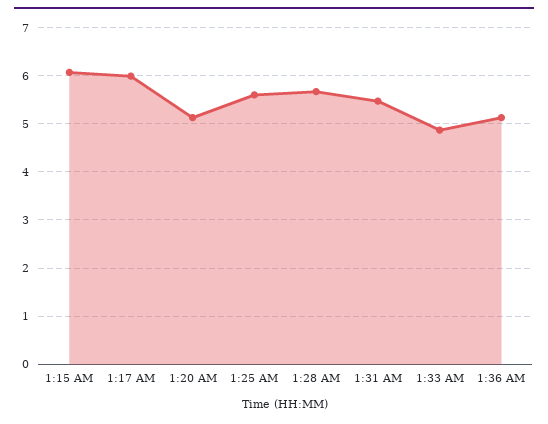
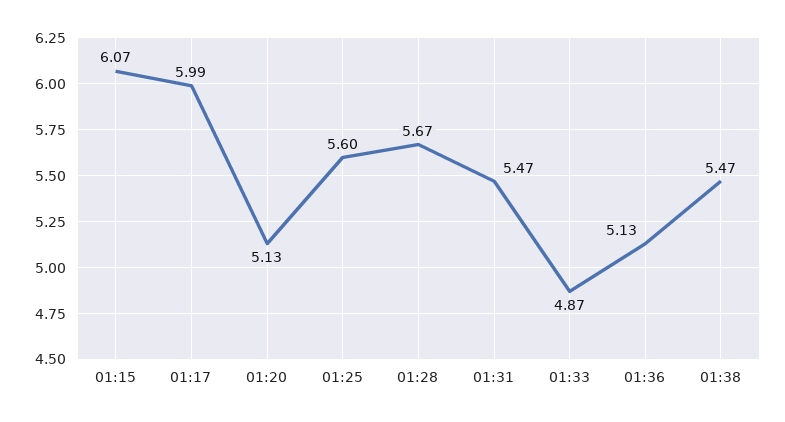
01:38: none -> 5.47

